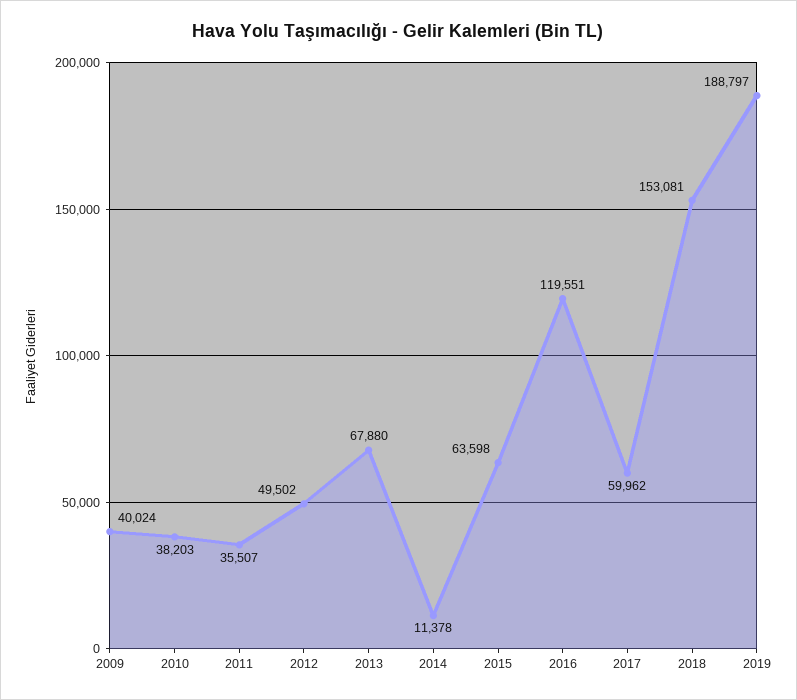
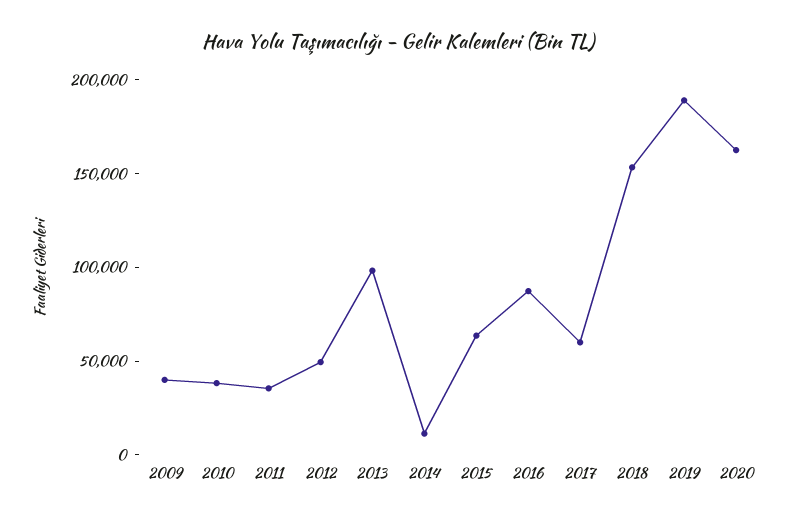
2013: 67880 -> 100000
2016: 119551 -> 90000
2020: none -> 160000

